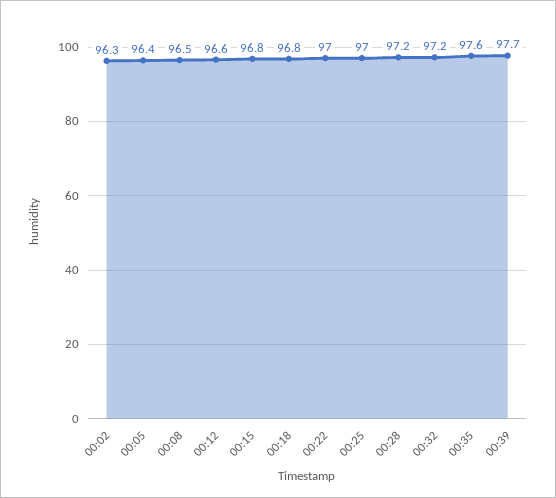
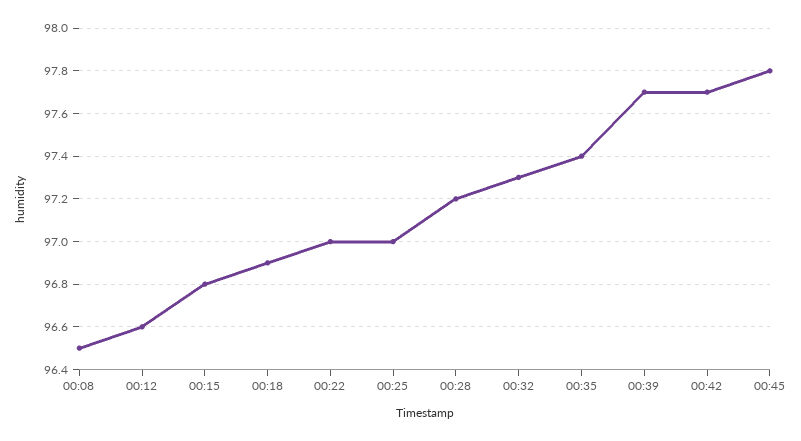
00:02: 96.3 -> none
00:05: 96.4 -> none
00:18: 96.8 -> 96.9
00:32: 97.2 -> 97.3
00:35: 97.6 -> 97.4
00:42: none -> 97.7
00:45: none -> 97.8

